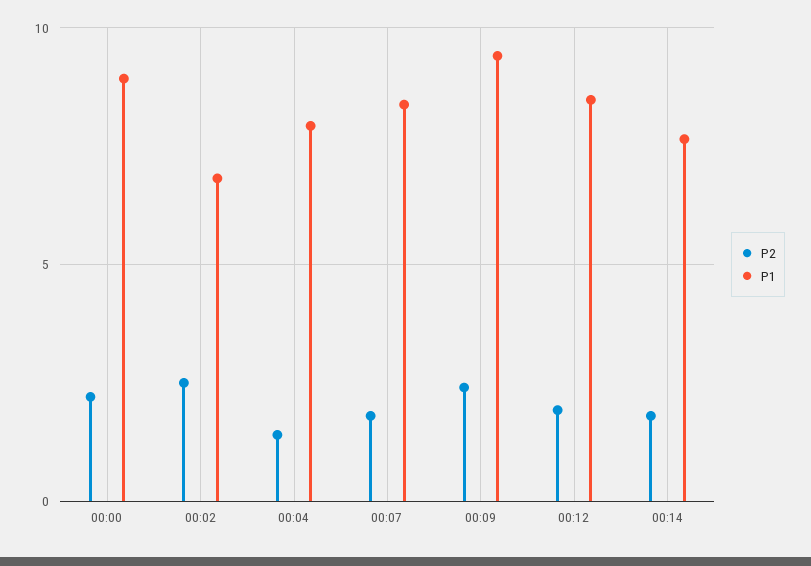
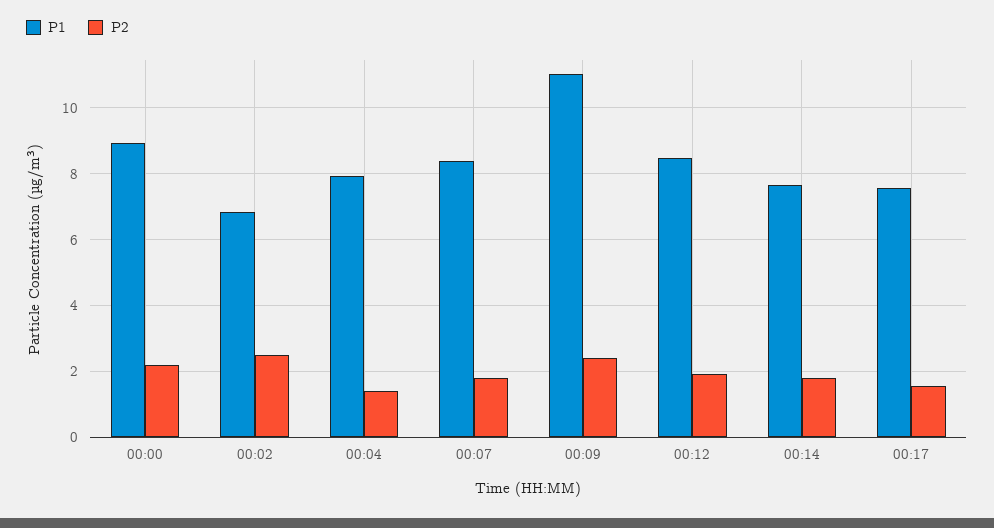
P1, 00:09: 9.5 -> 11
P1, 00:17: none -> 7.6
P2, 00:17: none -> 1.6

